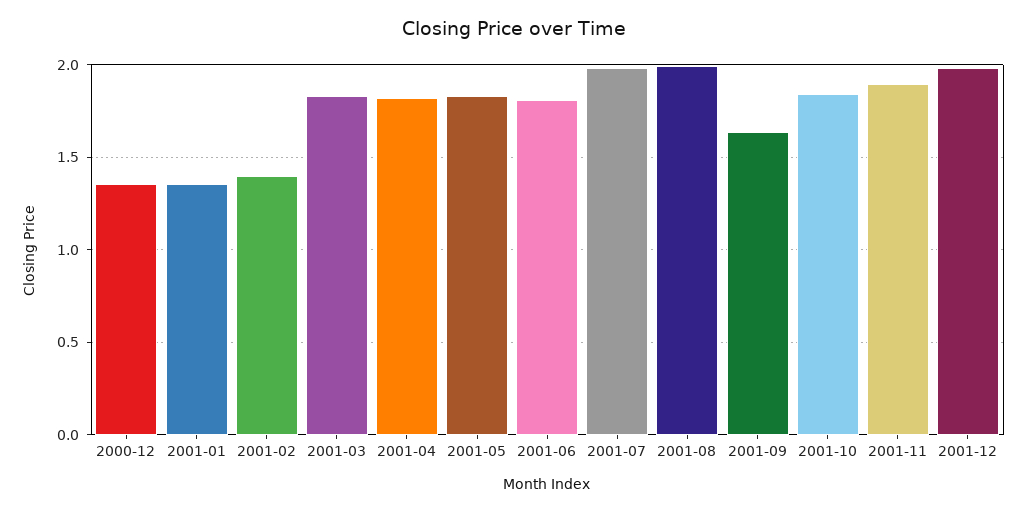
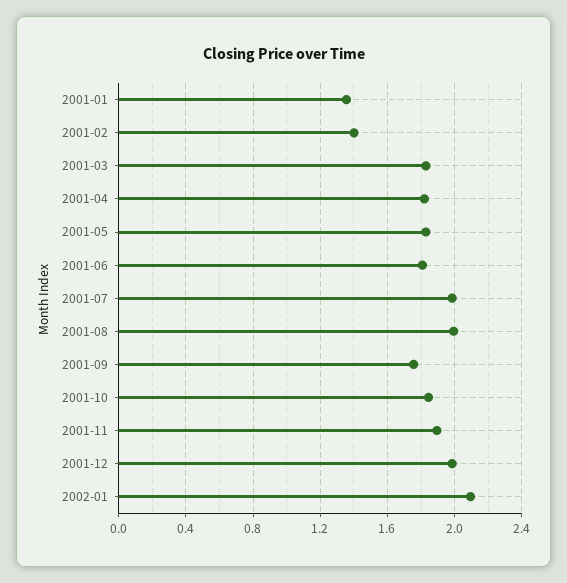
2000-12: 1.35 -> none
2001-09: 1.65 -> 1.75
2002-01: none -> 2.1

